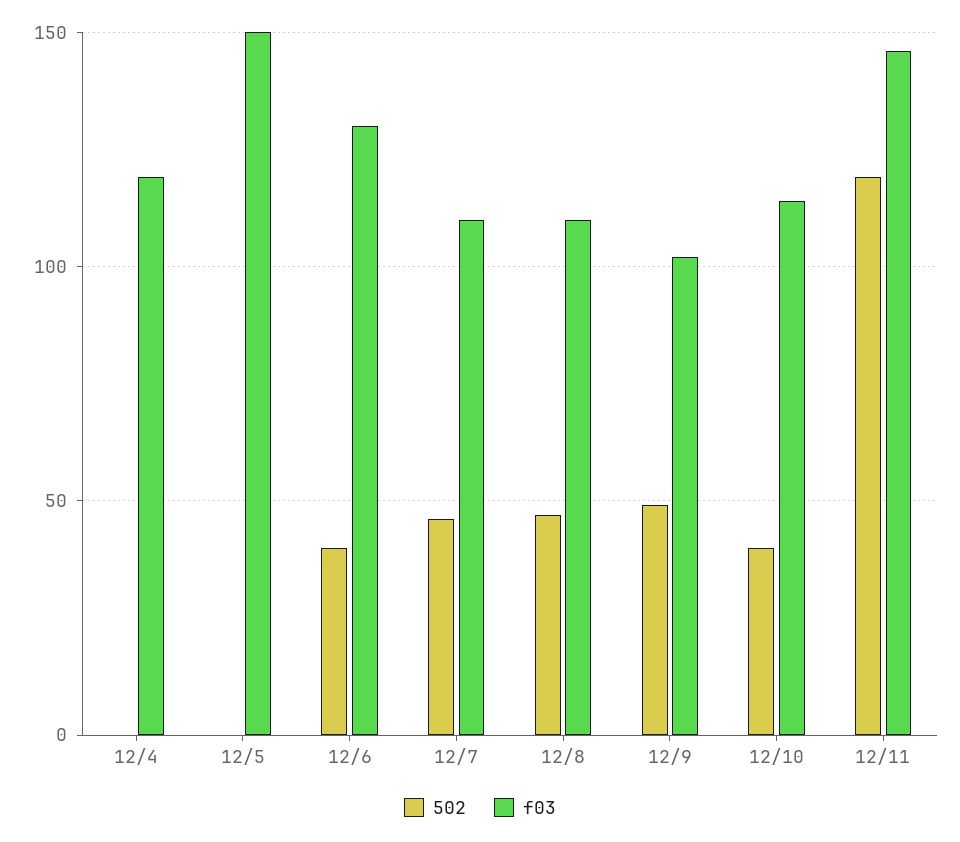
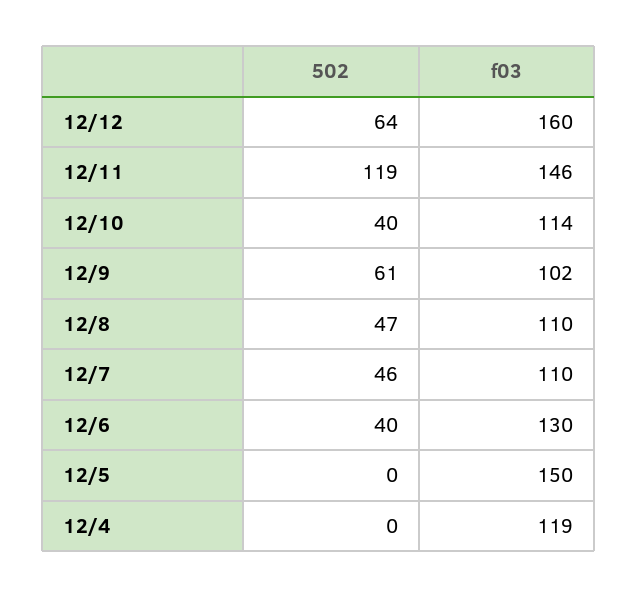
502, 12/9: 50 -> 61
502, 12/12: none -> 64
f03, 12/12: none -> 160

